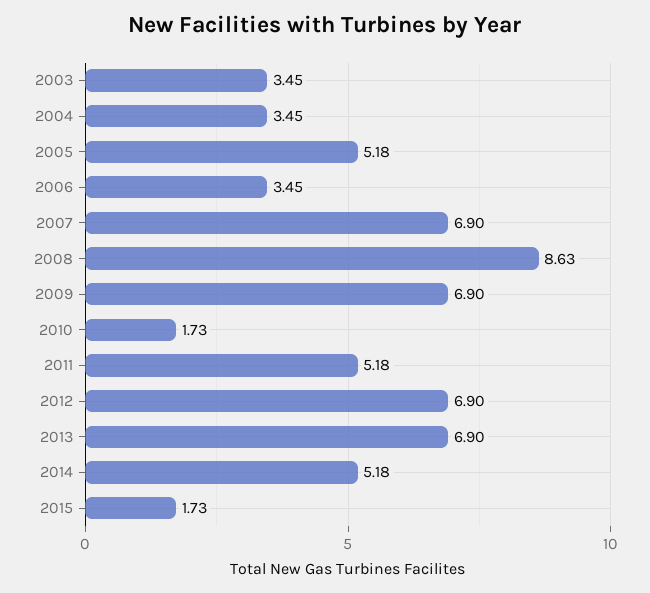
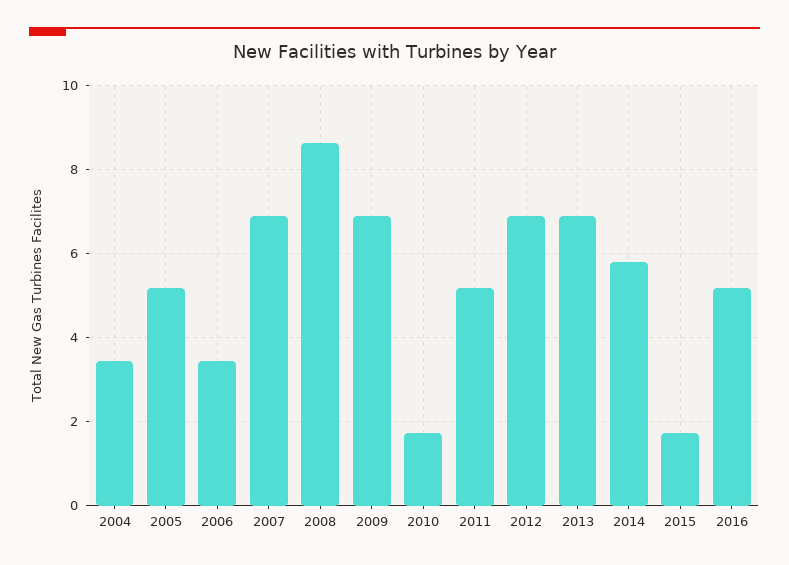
2003: 3.45 -> none
2014: 5.18 -> 5.8
2016: none -> 5.2

